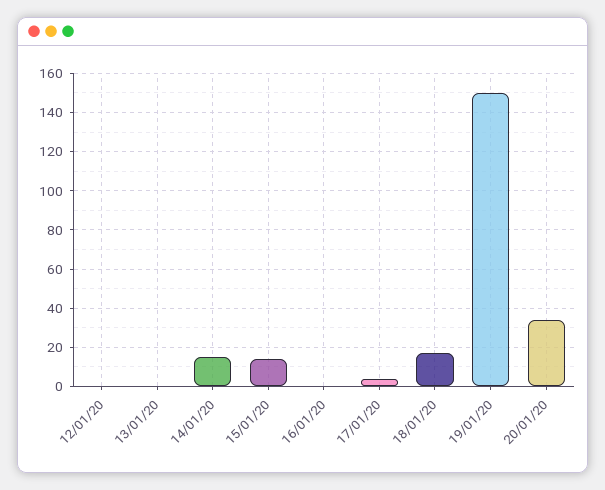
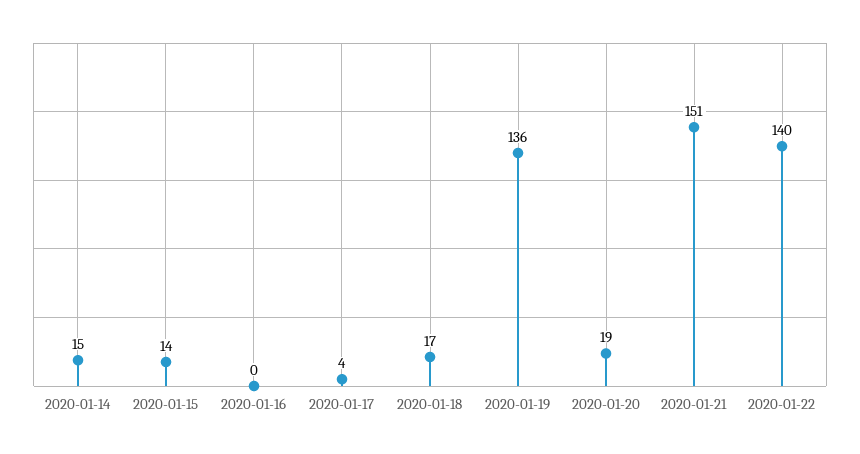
12/01/20: 0 -> none
13/01/20: 0 -> none
19/01/20: 150 -> 136
20/01/20: 35 -> 19
2020-01-21: none -> 151
2020-01-22: none -> 140

